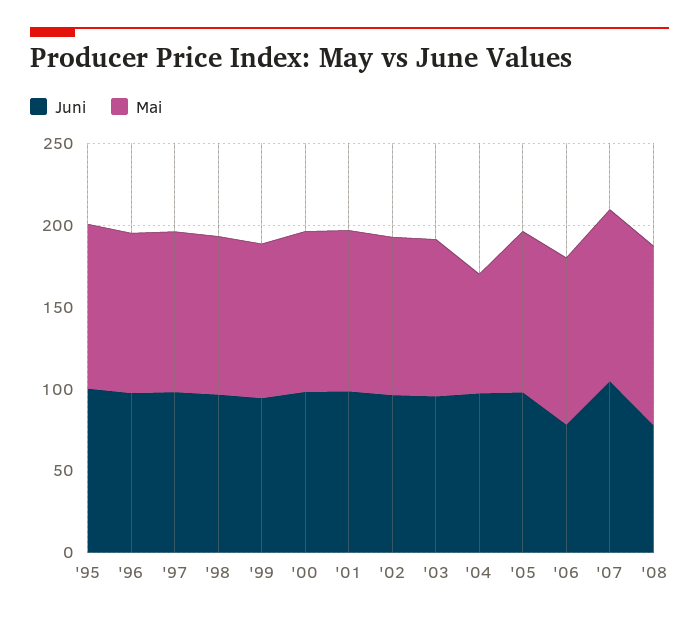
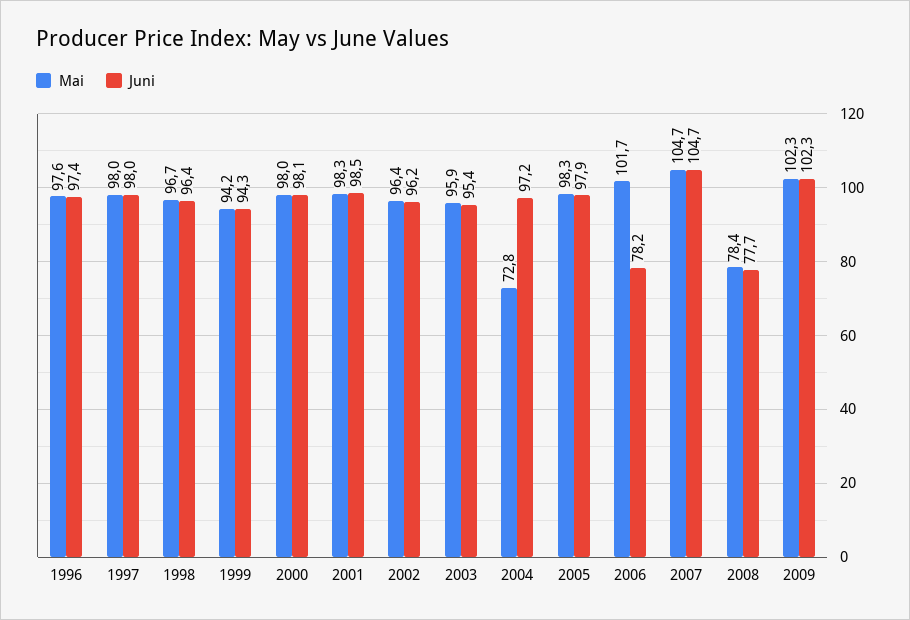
Juni, '95: 100 -> none
Mai, '95: 100 -> none
Mai, '08: 110 -> 78.4
Mai, 2009: none -> 102.3
Juni, 2009: none -> 102.3

